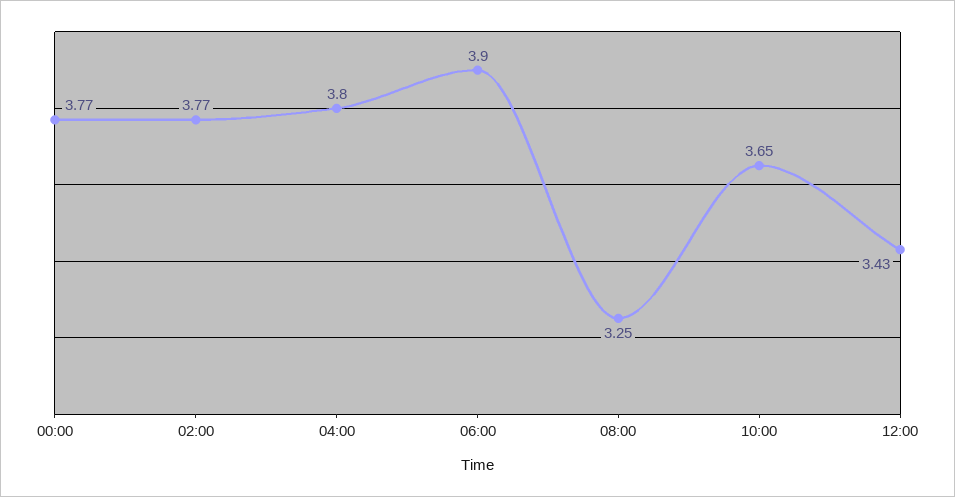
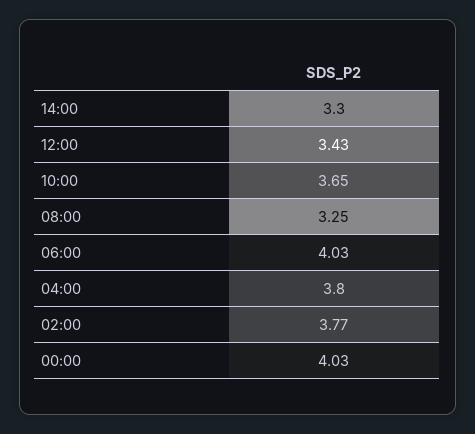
00:00: 3.77 -> 4.03
06:00: 3.9 -> 4.03
14:00: none -> 3.3

